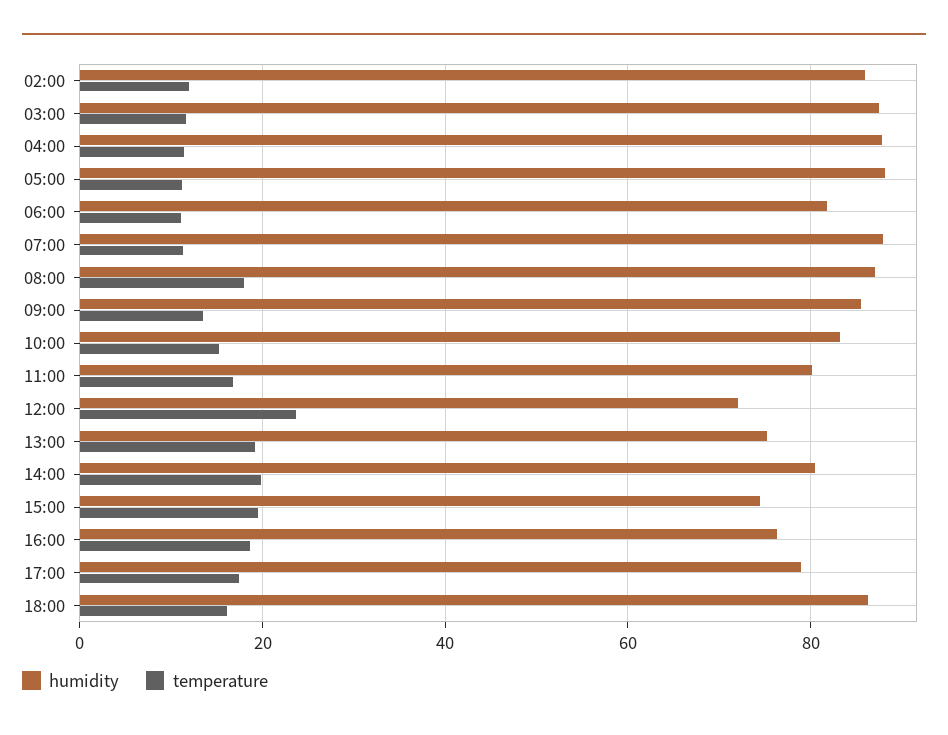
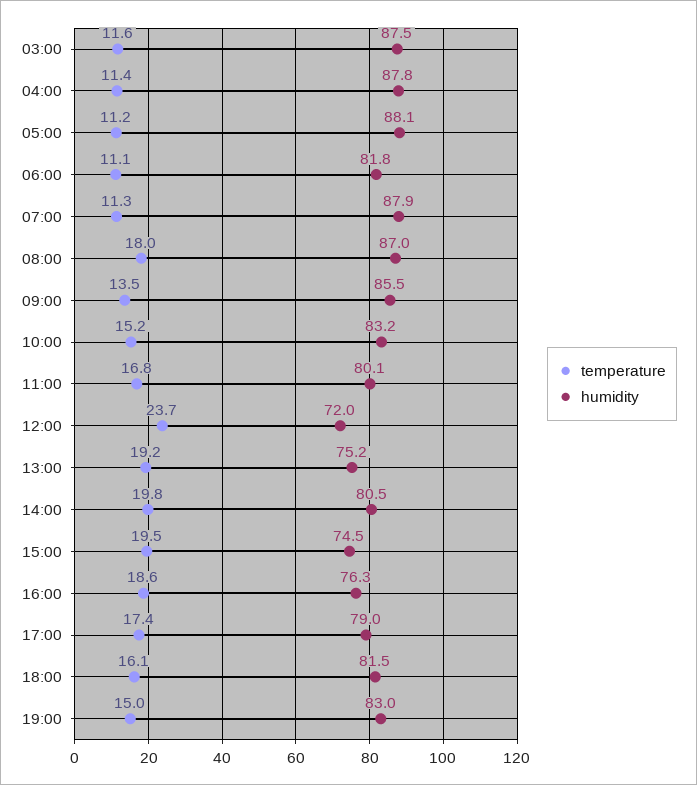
humidity, 02:00: 86 -> none
temperature, 02:00: 12 -> none
humidity, 18:00: 86 -> 81.5
temperature, 19:00: none -> 15
humidity, 19:00: none -> 83

